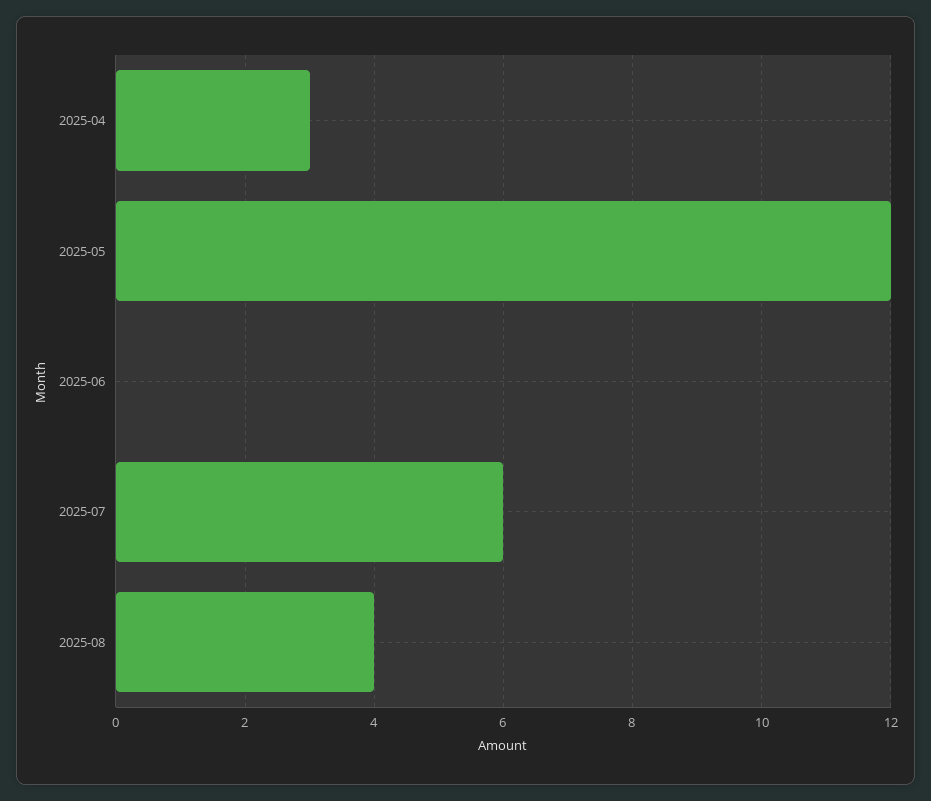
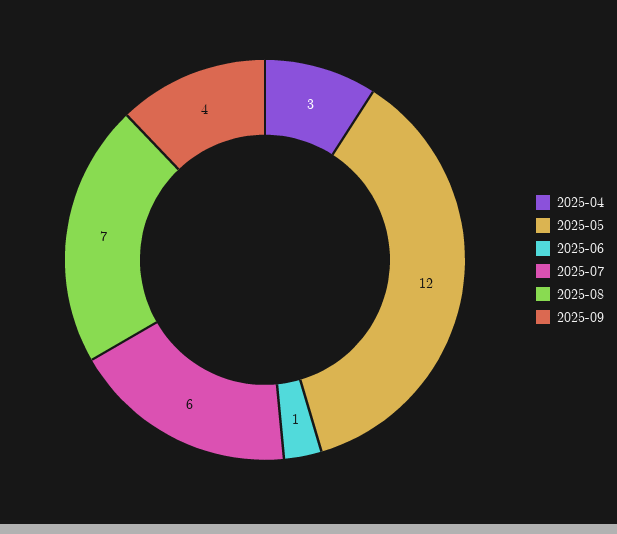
2025-06: 0 -> 1
2025-08: 4 -> 7
2025-09: none -> 4

